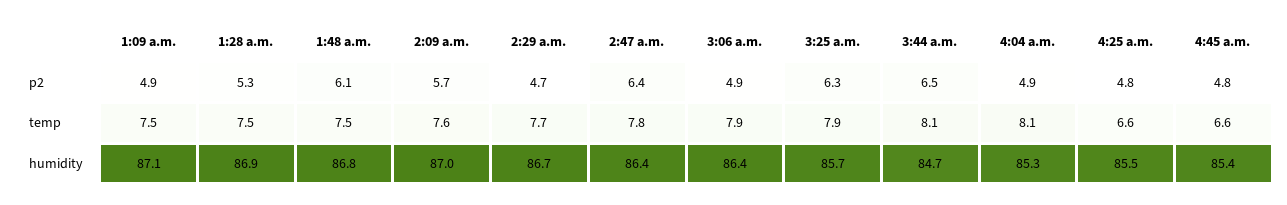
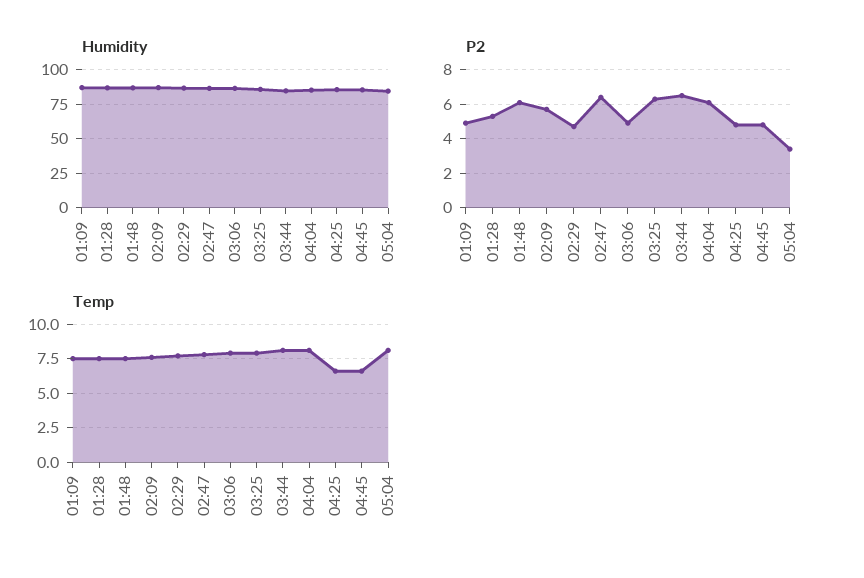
p2, 4:04 a.m.: 4.9 -> 6
humidity, 05:04: none -> 85
p2, 05:04: none -> 3.5
temp, 05:04: none -> 8

